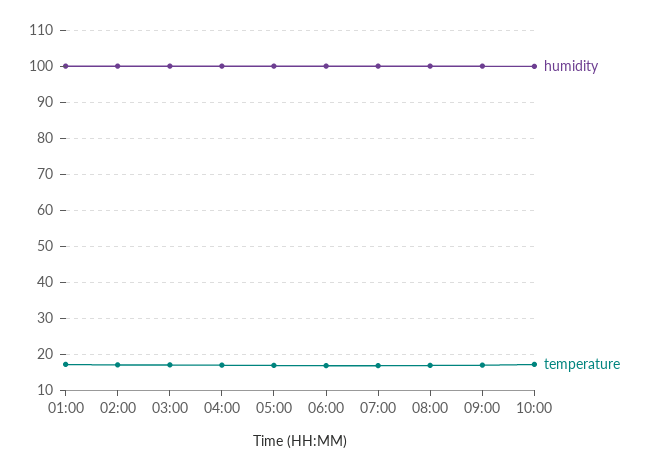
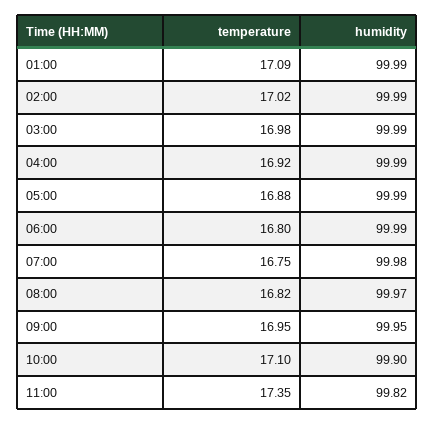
temperature, 11:00: none -> 17.35
humidity, 11:00: none -> 99.82

